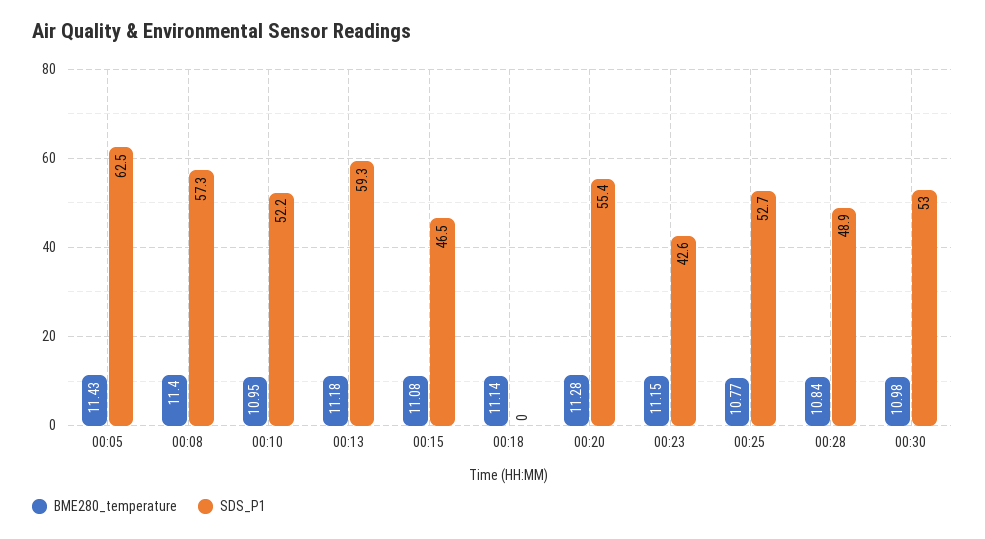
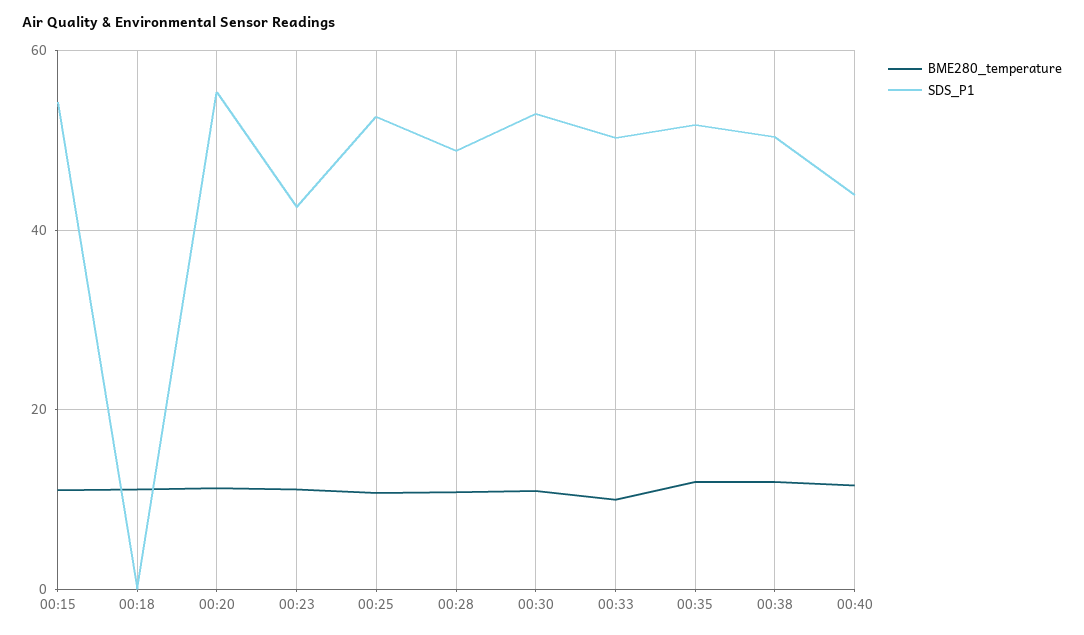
BME280_temperature, 00:05: 11.43 -> none
SDS_P1, 00:05: 62.5 -> none
BME280_temperature, 00:08: 11.4 -> none
SDS_P1, 00:08: 57.3 -> none
BME280_temperature, 00:10: 10.95 -> none
SDS_P1, 00:10: 52.2 -> none
BME280_temperature, 00:13: 11.18 -> none
SDS_P1, 00:13: 59.3 -> none
SDS_P1, 00:15: 46.5 -> 54
BME280_temperature, 00:33: none -> 10
SDS_P1, 00:33: none -> 50
BME280_temperature, 00:35: none -> 12
SDS_P1, 00:35: none -> 52
BME280_temperature, 00:38: none -> 12
SDS_P1, 00:38: none -> 50
BME280_temperature, 00:40: none -> 12
SDS_P1, 00:40: none -> 44

